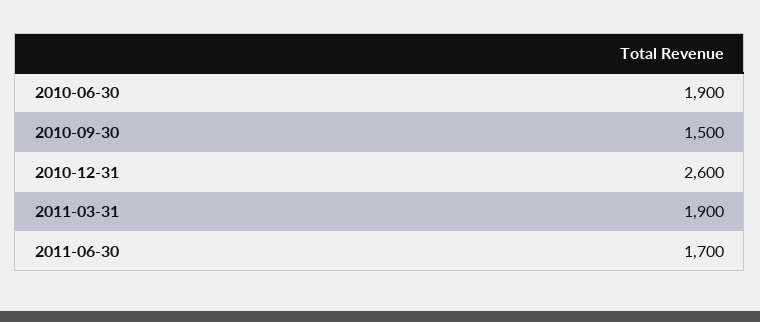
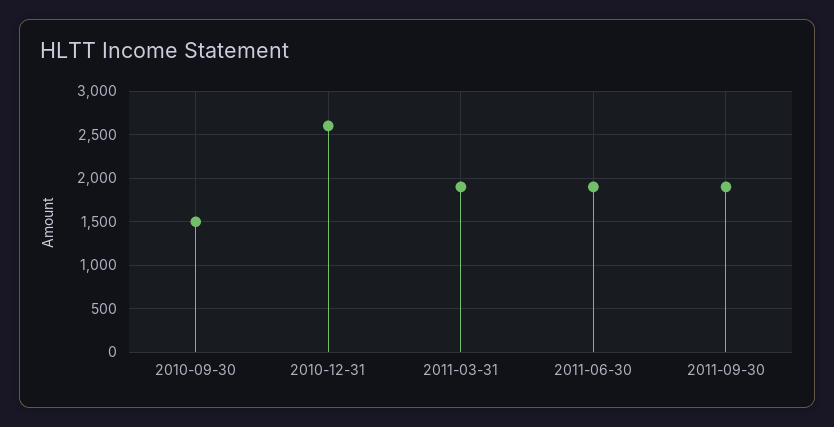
2010-06-30: 1900 -> none
2011-06-30: 1700 -> 1900
2011-09-30: none -> 1900

